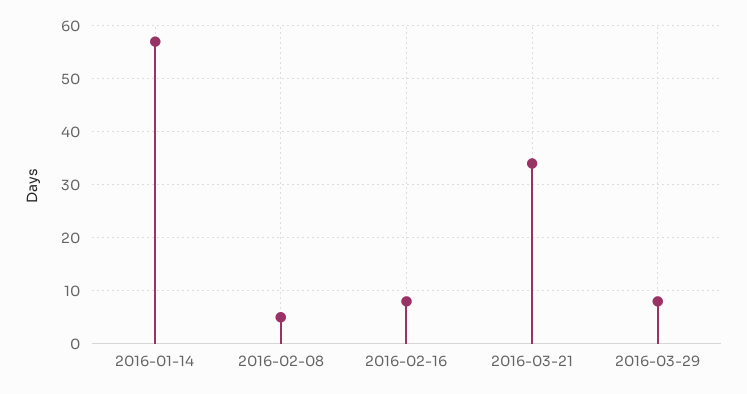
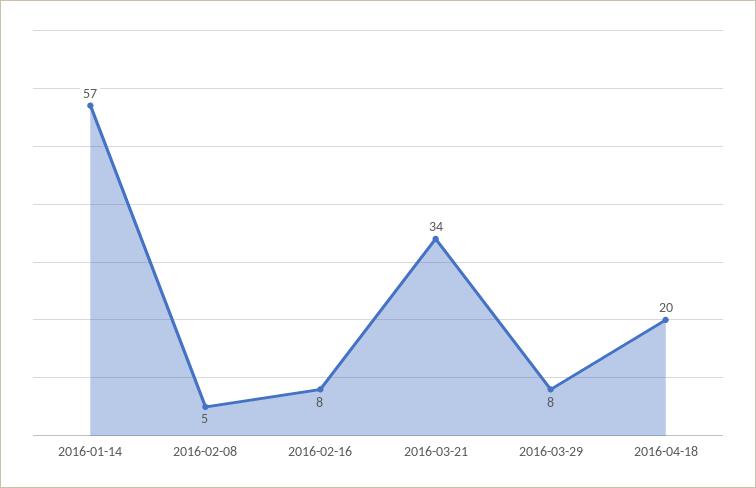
2016-04-18: none -> 20

